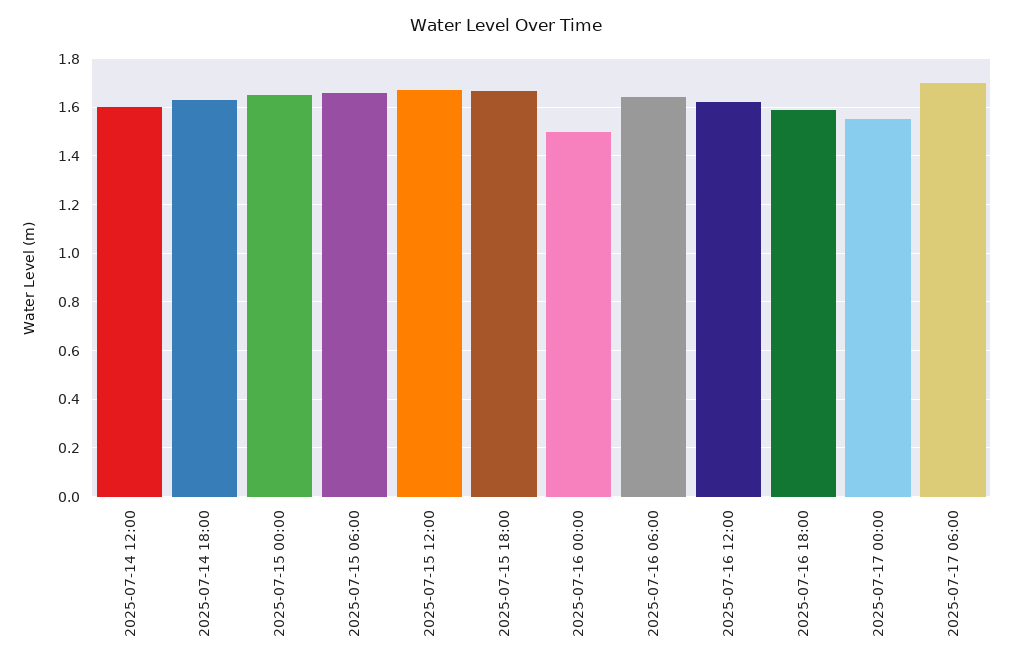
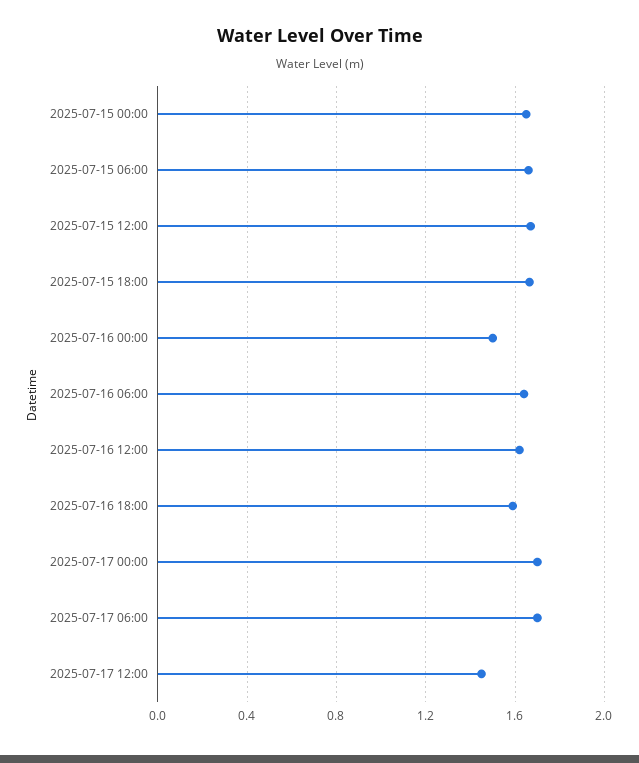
2025-07-14 12:00: 1.6 -> none
2025-07-14 18:00: 1.625 -> none
2025-07-17 00:00: 1.55 -> 1.7
2025-07-17 12:00: none -> 1.45

